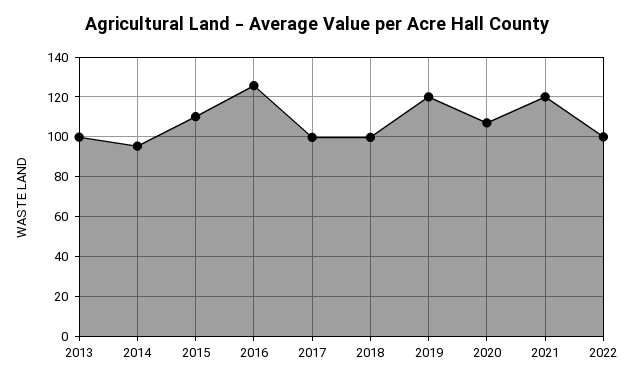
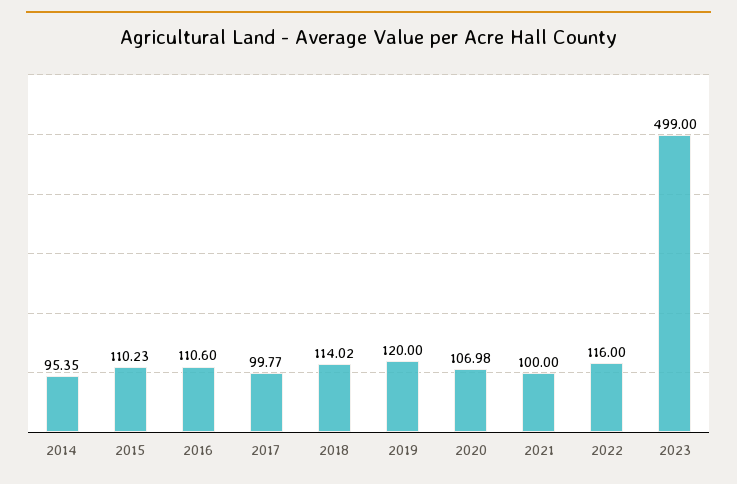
2013: 100 -> none
2016: 125 -> 110.6
2018: 100 -> 114.02
2021: 120 -> 100
2022: 100 -> 116
2023: none -> 499

